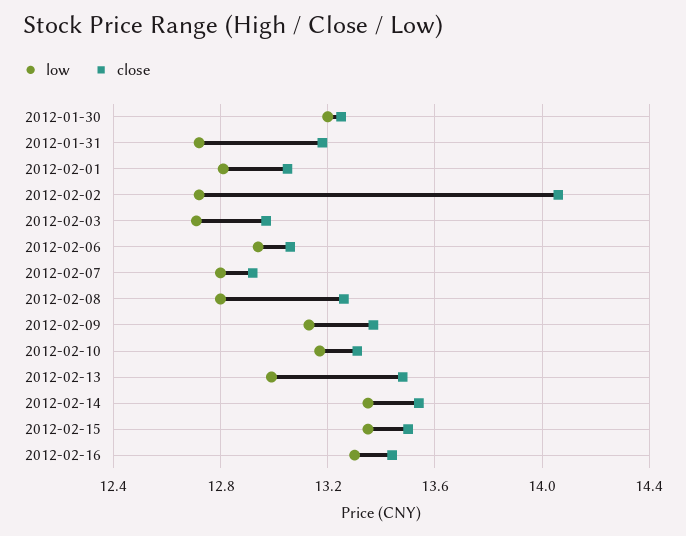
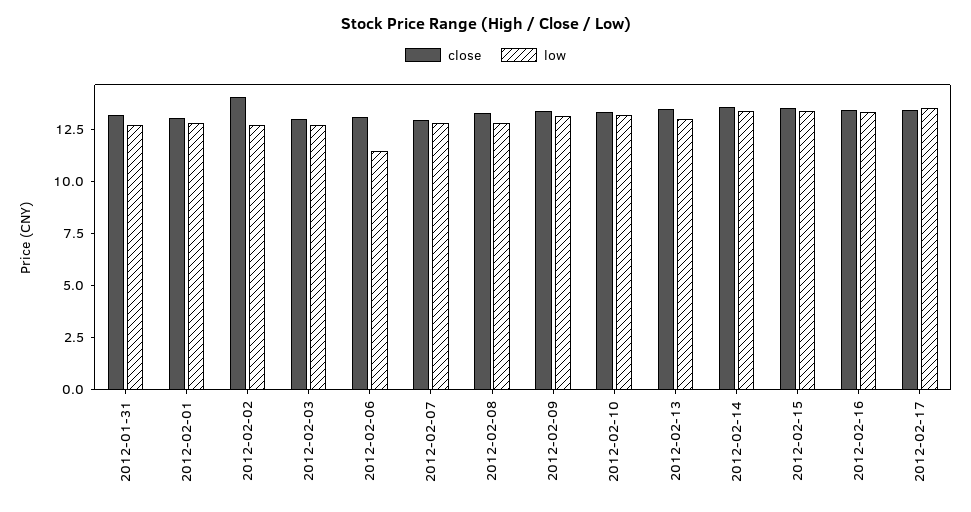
low, 2012-01-30: 13.2 -> none
close, 2012-01-30: 13.25 -> none
low, 2012-02-06: 12.95 -> 11.5
close, 2012-02-17: none -> 13.5
low, 2012-02-17: none -> 13.5

